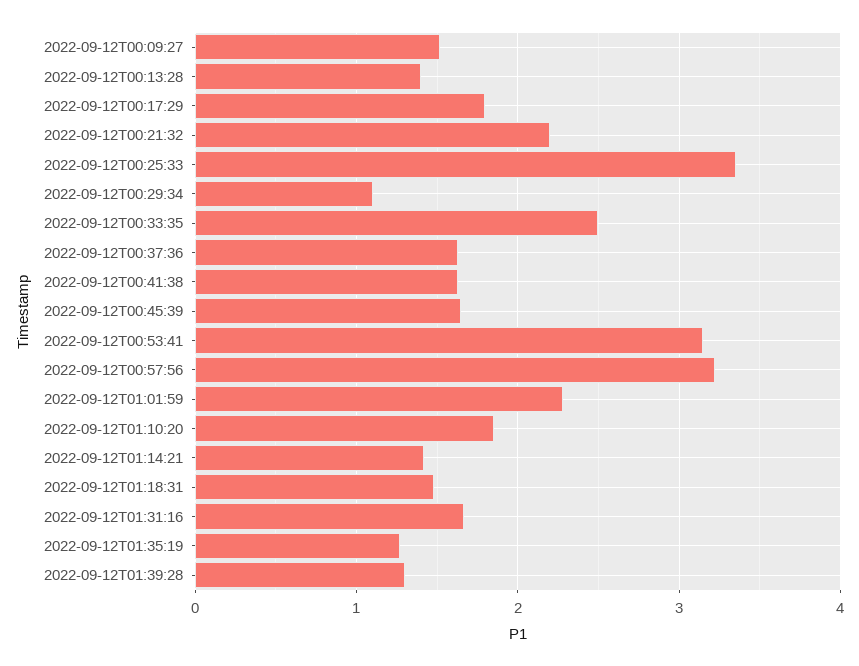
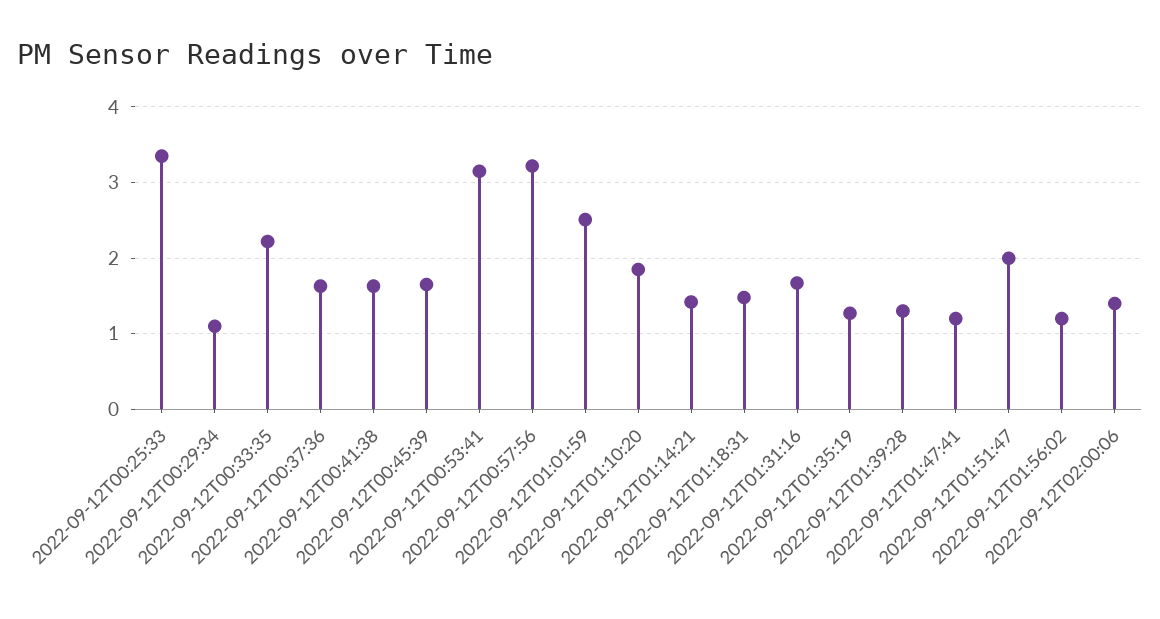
2022-09-12T00:09:27: 1.5 -> none
2022-09-12T00:13:28: 1.4 -> none
2022-09-12T00:17:29: 1.8 -> none
2022-09-12T00:21:32: 2.2 -> none
2022-09-12T00:33:35: 2.5 -> 2.2
2022-09-12T01:01:59: 2.3 -> 2.5
2022-09-12T01:47:41: none -> 1.2
2022-09-12T01:51:47: none -> 2
2022-09-12T01:56:02: none -> 1.2
2022-09-12T02:00:06: none -> 1.4

